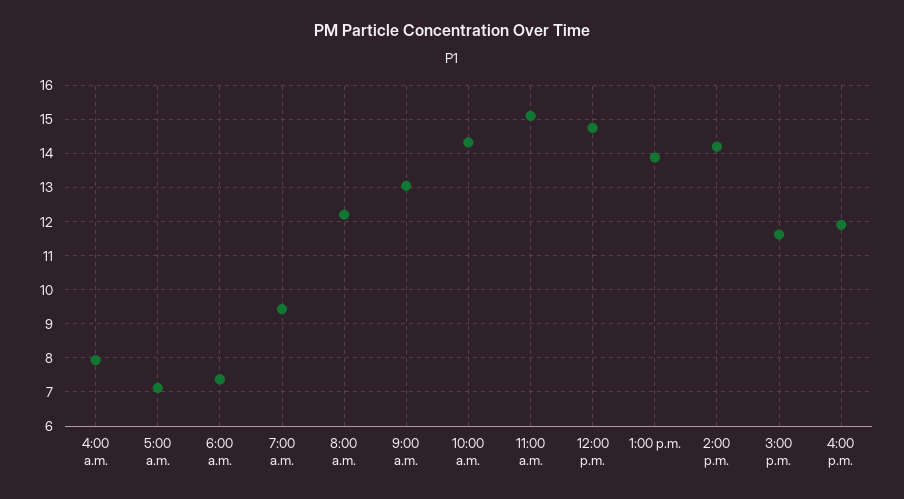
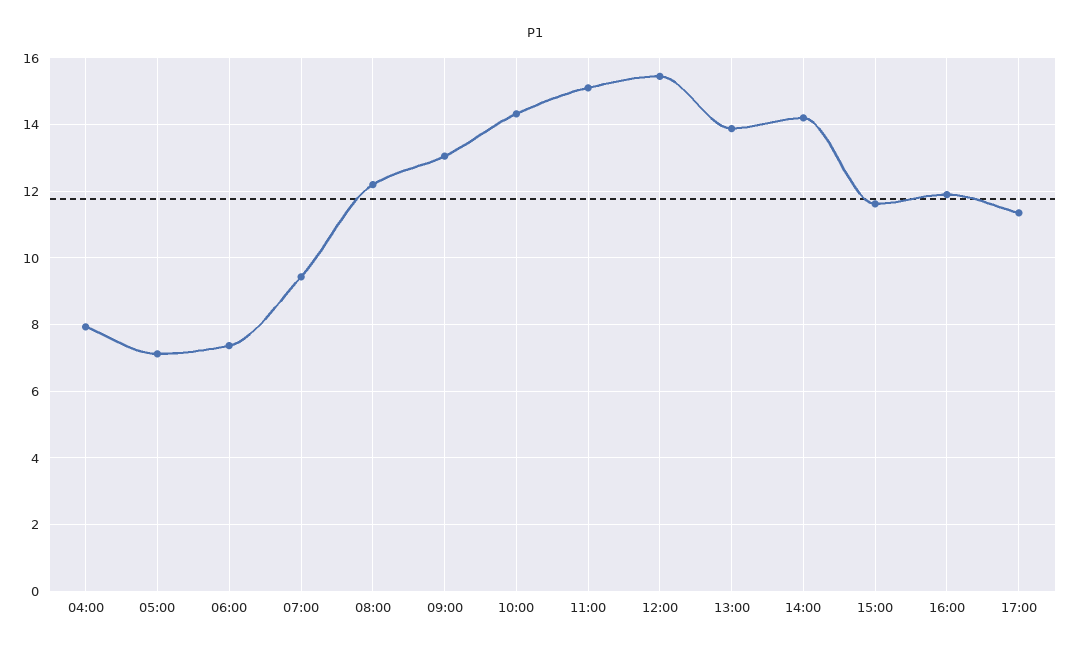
12:00 p.m.: 14.8 -> 15.4
17:00: none -> 11.4

